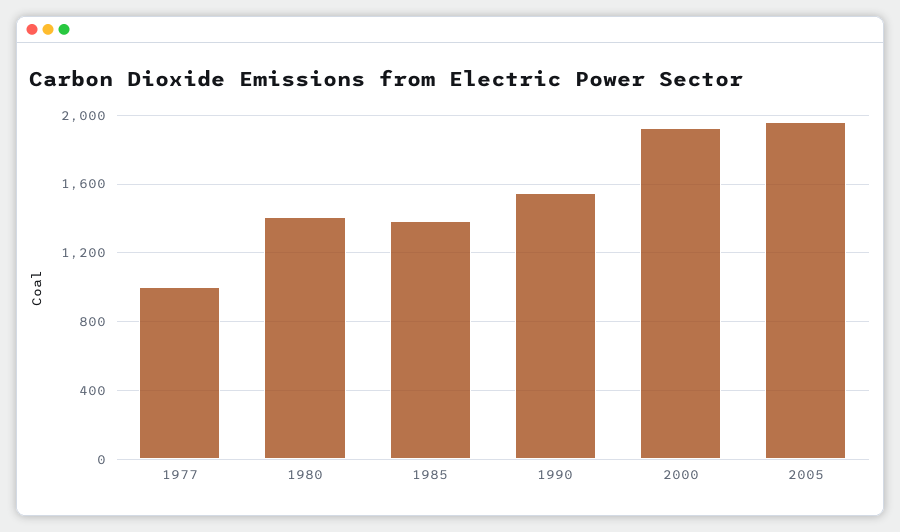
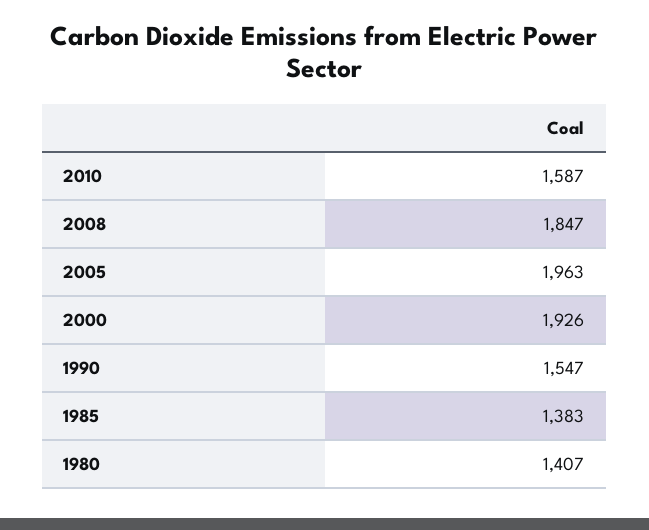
1977: 1000 -> none
2010: none -> 1587
2008: none -> 1847

